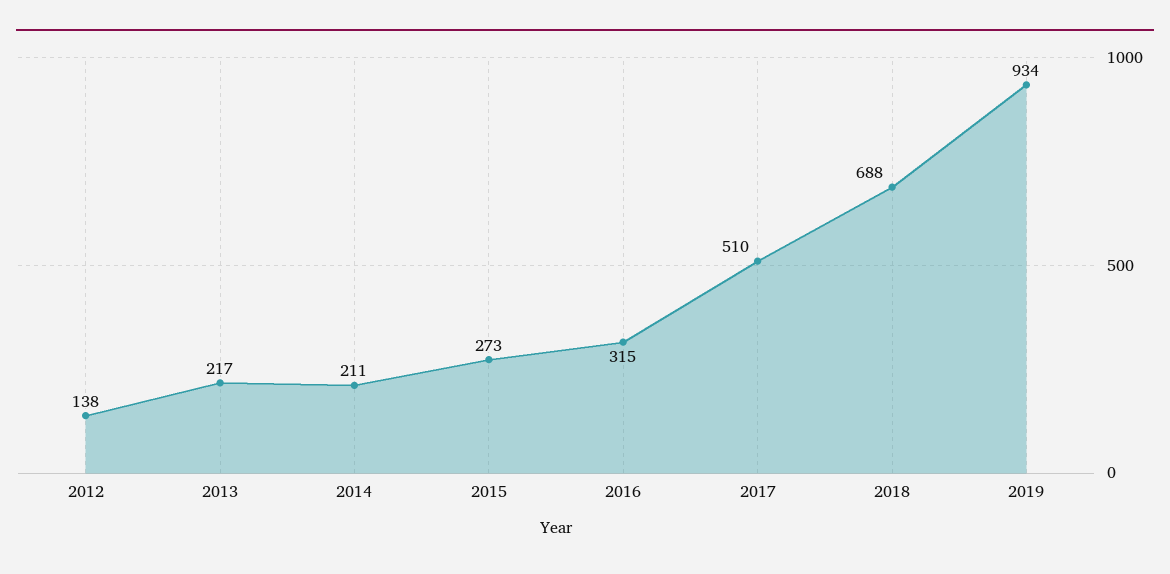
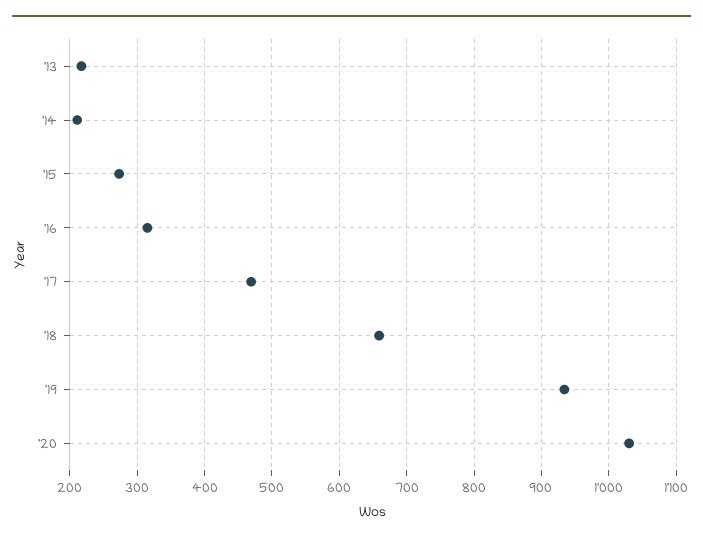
2012: 138 -> none
2017: 510 -> 470
2018: 688 -> 660
'20: none -> 1030

